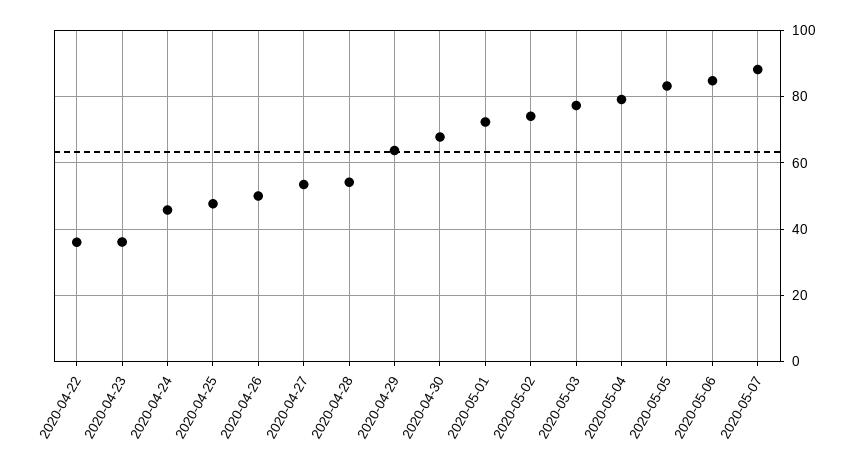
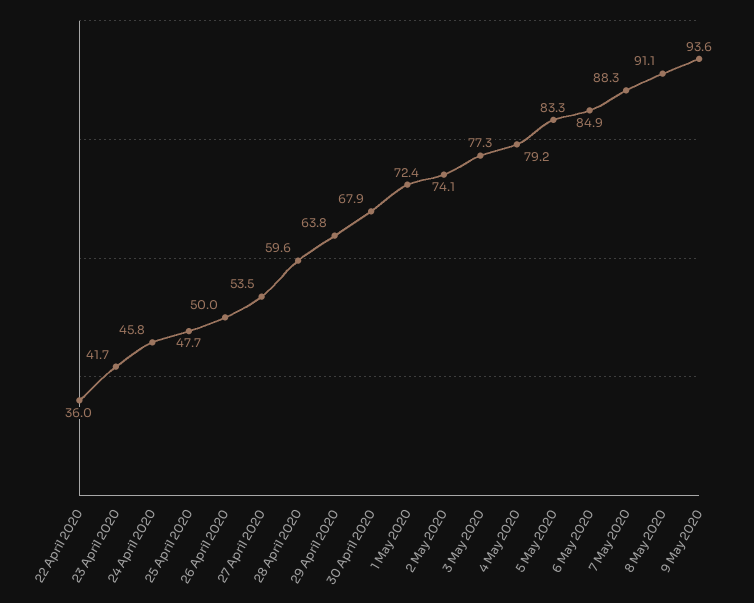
2020-04-23: 36 -> 41.7
2020-04-28: 54 -> 59.6
8 May 2020: none -> 91.1
9 May 2020: none -> 93.6

